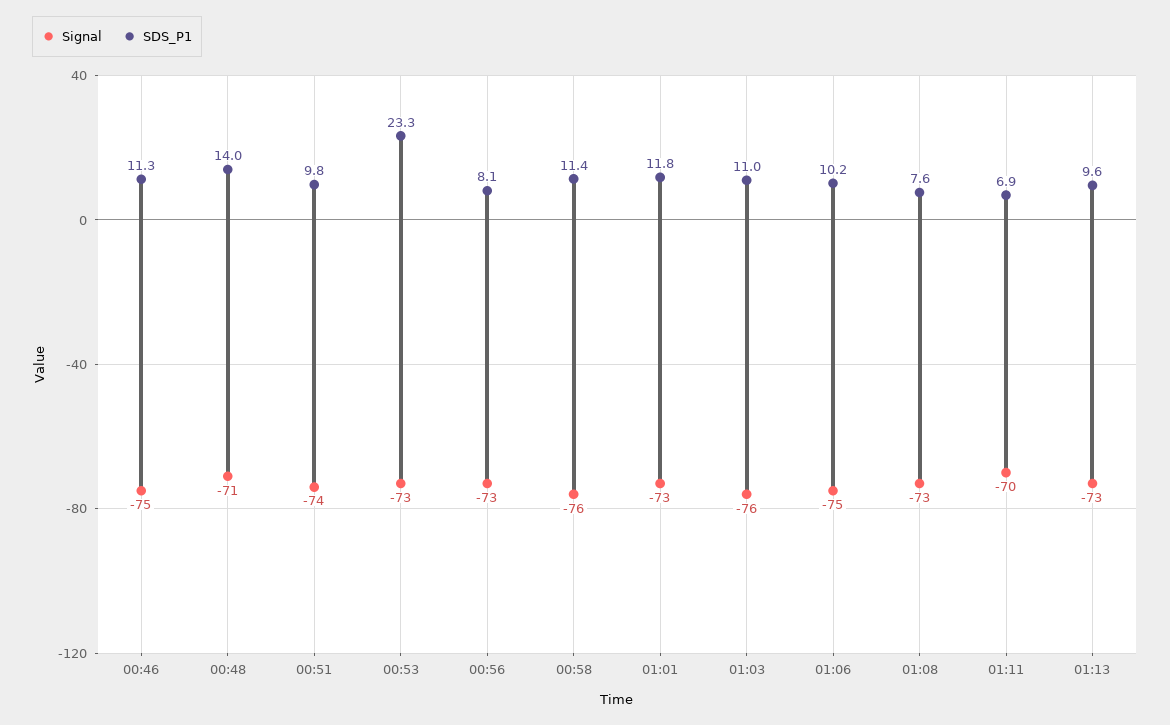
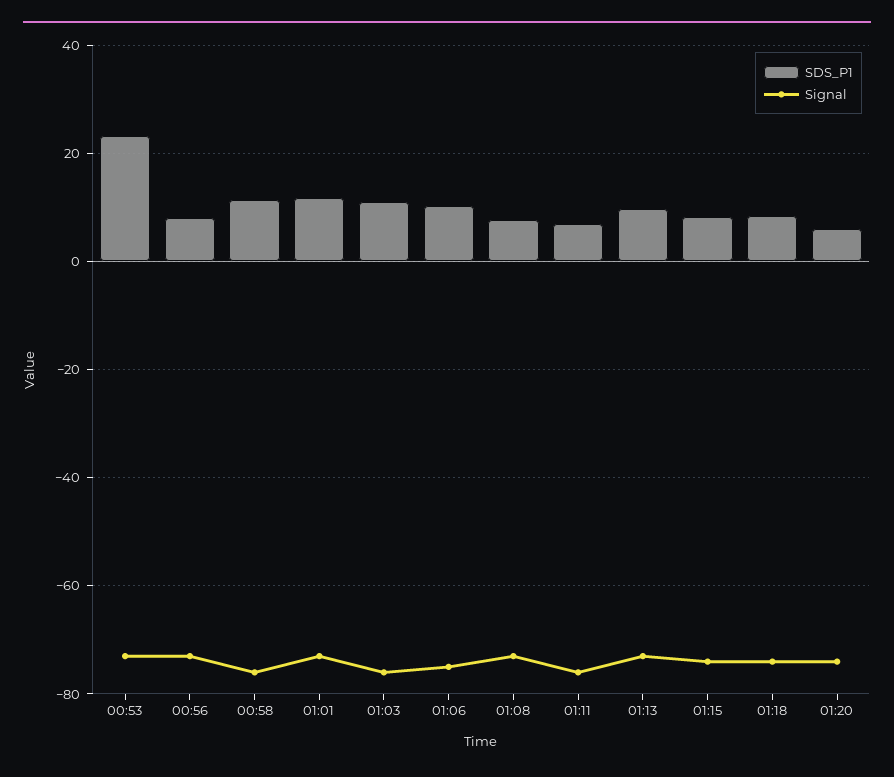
Signal, 00:46: -75 -> none
SDS_P1, 00:46: 11.3 -> none
Signal, 00:48: -71 -> none
SDS_P1, 00:48: 14 -> none
Signal, 00:51: -74 -> none
SDS_P1, 00:51: 9.8 -> none
Signal, 01:11: -70 -> -76
SDS_P1, 01:15: none -> 8
Signal, 01:15: none -> -74
SDS_P1, 01:18: none -> 8
Signal, 01:18: none -> -74
SDS_P1, 01:20: none -> 6
Signal, 01:20: none -> -74

